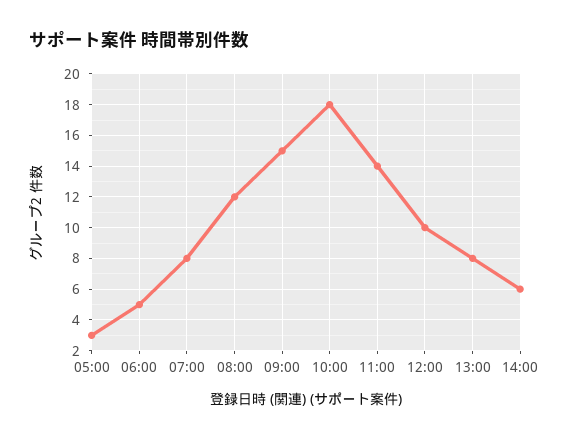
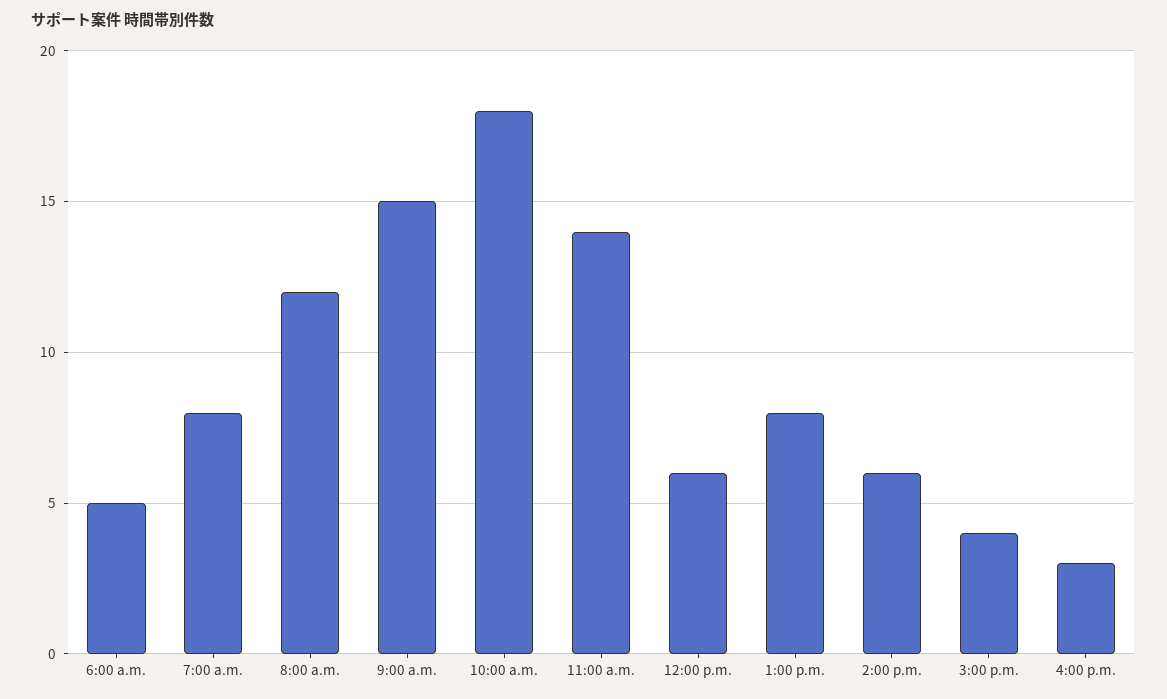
05:00: 3 -> none
12:00: 10 -> 6
3:00 p.m.: none -> 4
4:00 p.m.: none -> 3

